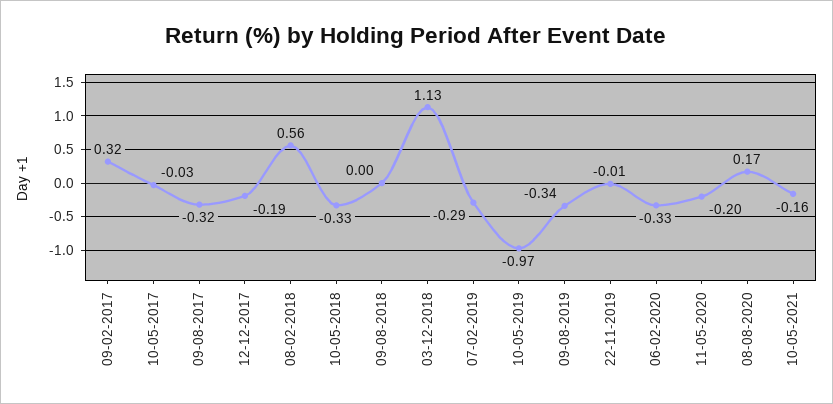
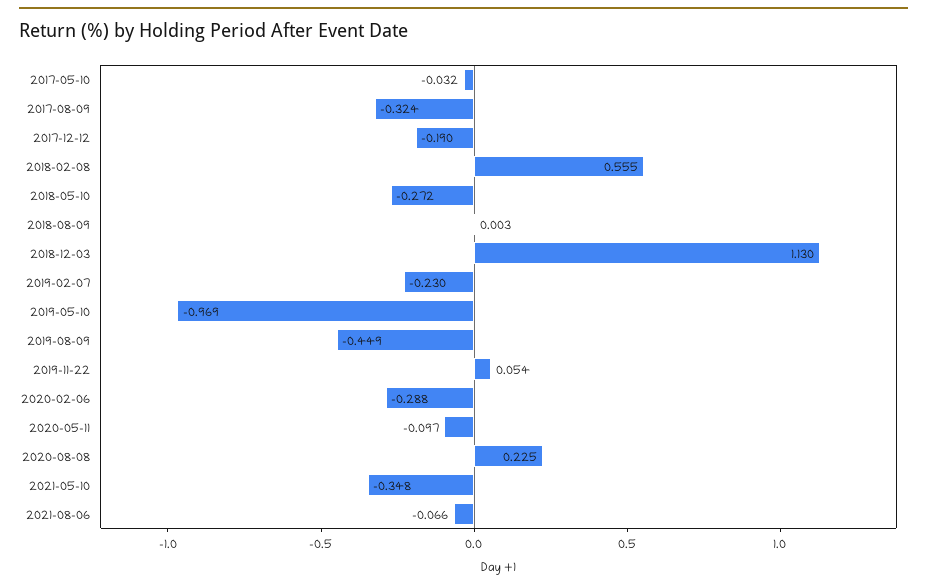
09-02-2017: 0.32 -> none
10-05-2018: -0.33 -> -0.272
07-02-2019: -0.29 -> -0.23
09-08-2019: -0.34 -> -0.449
22-11-2019: -0.01 -> 0.054
06-02-2020: -0.33 -> -0.288
11-05-2020: -0.2 -> -0.097
08-08-2020: 0.17 -> 0.225
10-05-2021: -0.16 -> -0.348
2021-08-06: none -> -0.066

